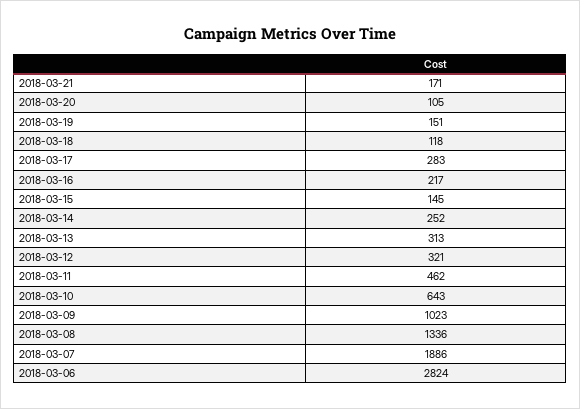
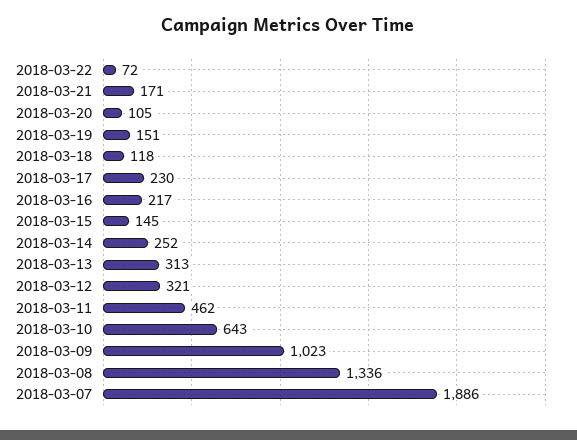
2018-03-17: 283 -> 230
2018-03-06: 2824 -> none
2018-03-22: none -> 72

